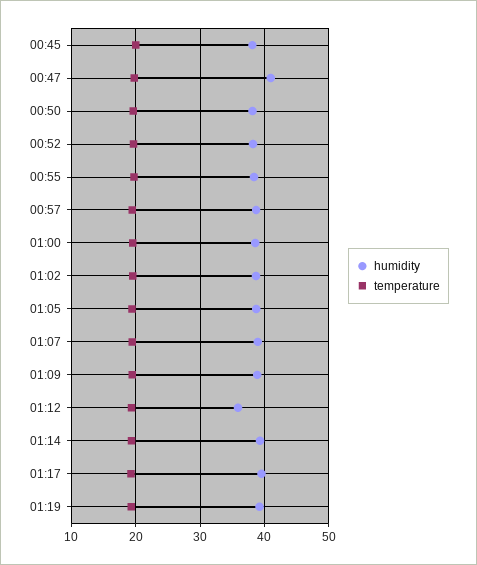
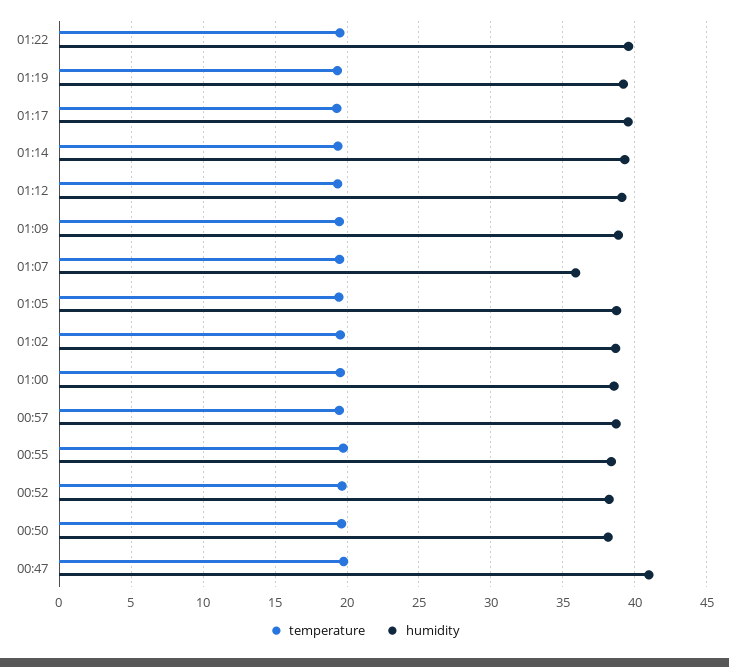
humidity, 00:45: 38 -> none
temperature, 00:45: 20 -> none
humidity, 01:07: 39 -> 36
humidity, 01:12: 36 -> 39
temperature, 01:22: none -> 19.5
humidity, 01:22: none -> 39.5

